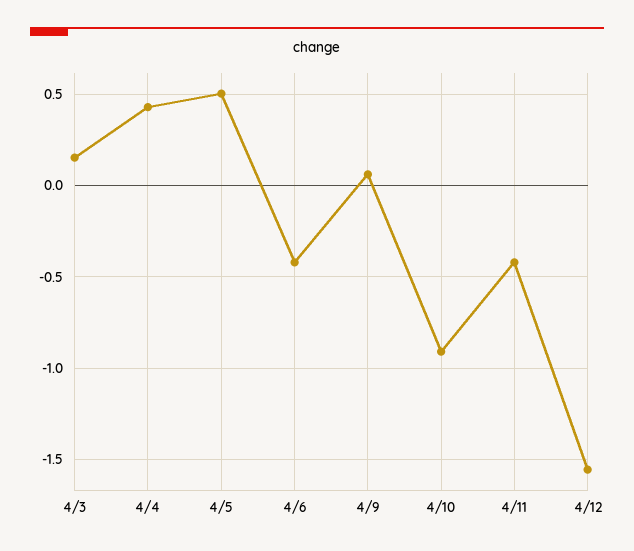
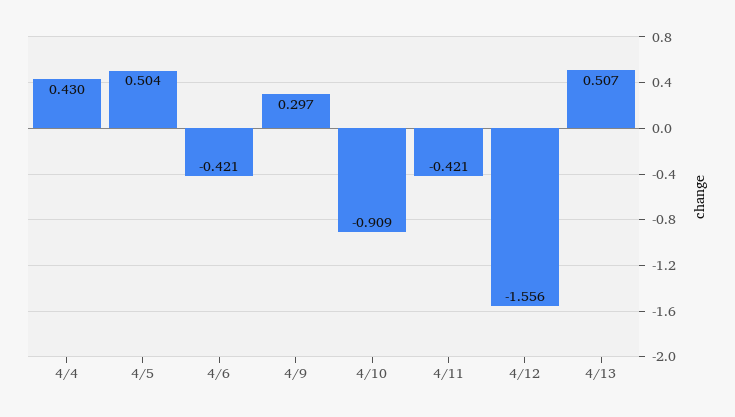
4/3: 0.15 -> none
4/9: 0.05 -> 0.297
4/13: none -> 0.507

